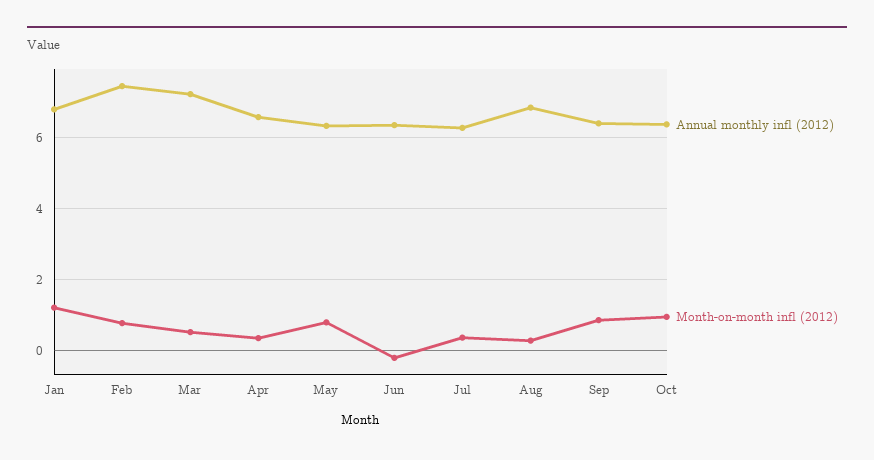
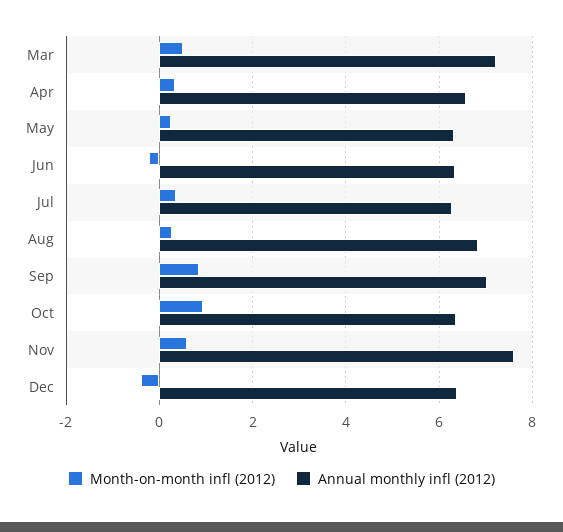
Annual monthly infl (2012), Jan: 6.8 -> none
Month-on-month infl (2012), Jan: 1.2 -> none
Annual monthly infl (2012), Feb: 7.4 -> none
Month-on-month infl (2012), Feb: 0.8 -> none
Month-on-month infl (2012), May: 0.8 -> 0.2
Annual monthly infl (2012), Sep: 6.4 -> 7
Month-on-month infl (2012), Nov: none -> 0.6
Annual monthly infl (2012), Nov: none -> 7.6
Month-on-month infl (2012), Dec: none -> -0.4
Annual monthly infl (2012), Dec: none -> 6.4

